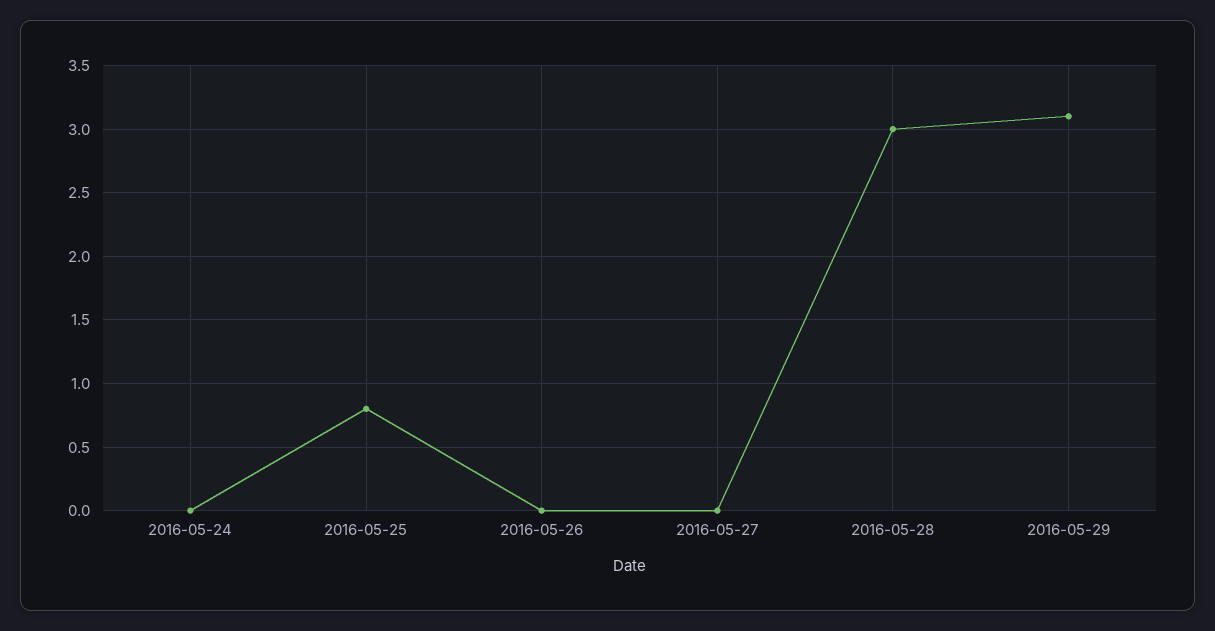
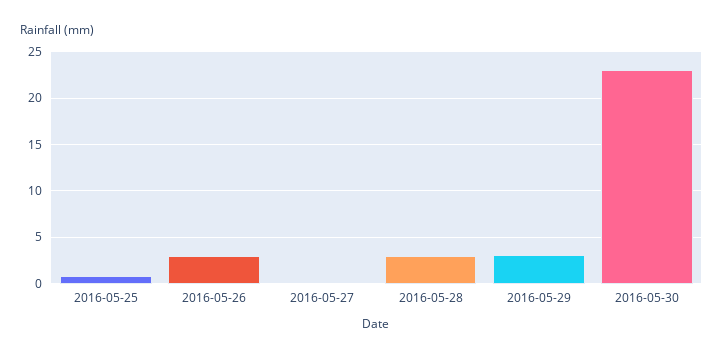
2016-05-24: 0 -> none
2016-05-26: 0 -> 3
2016-05-30: none -> 23

